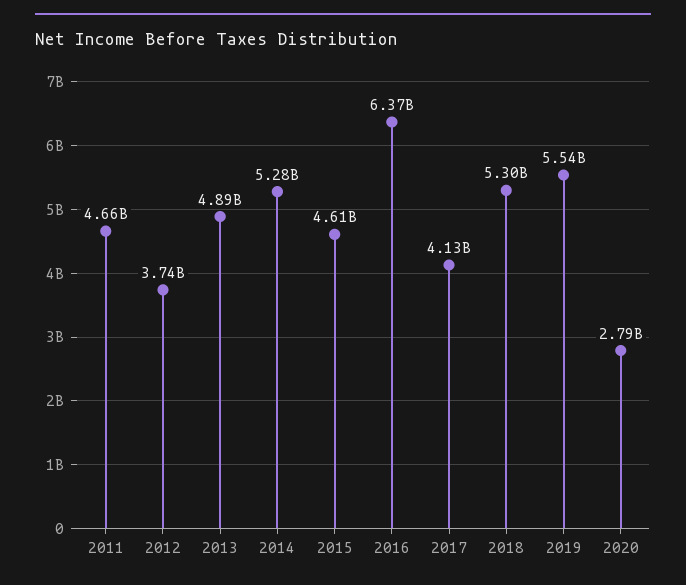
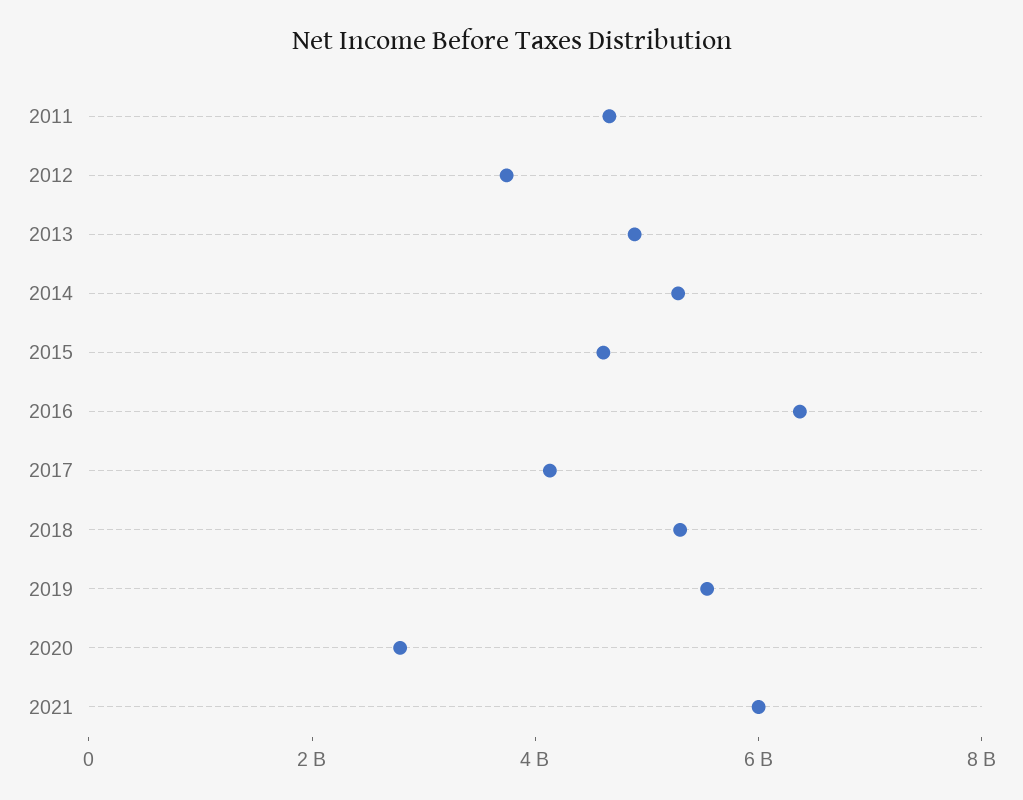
2021: none -> 6000000000

